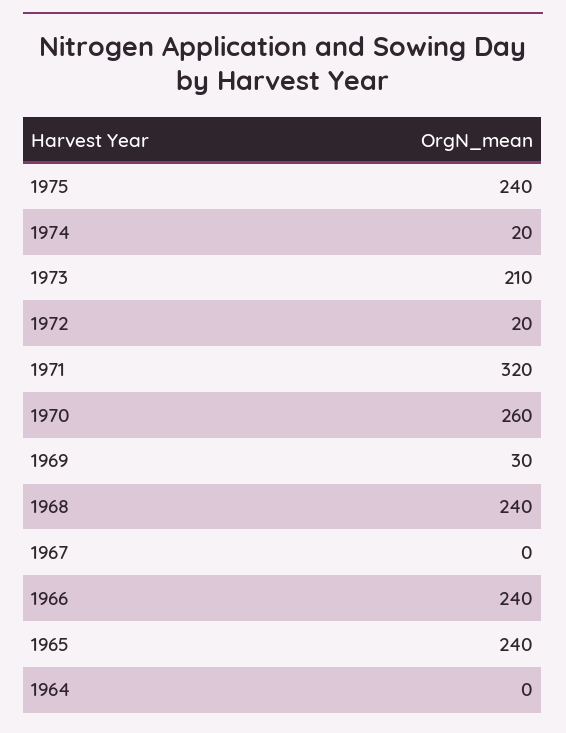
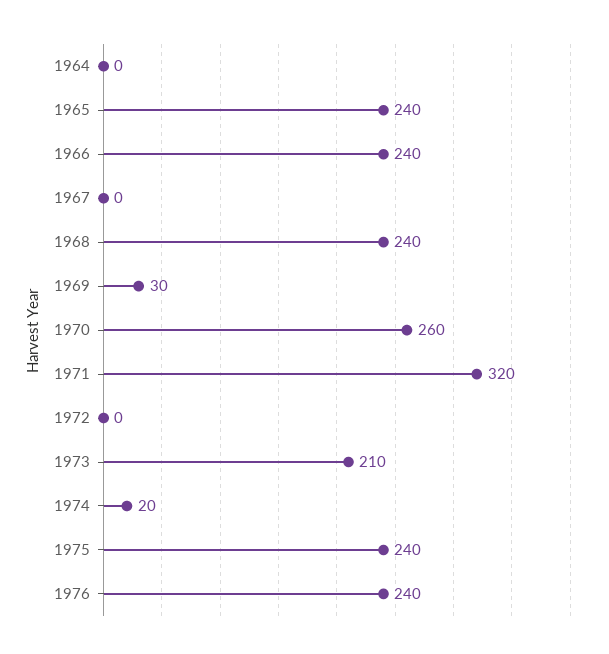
1972: 20 -> 0
1976: none -> 240

